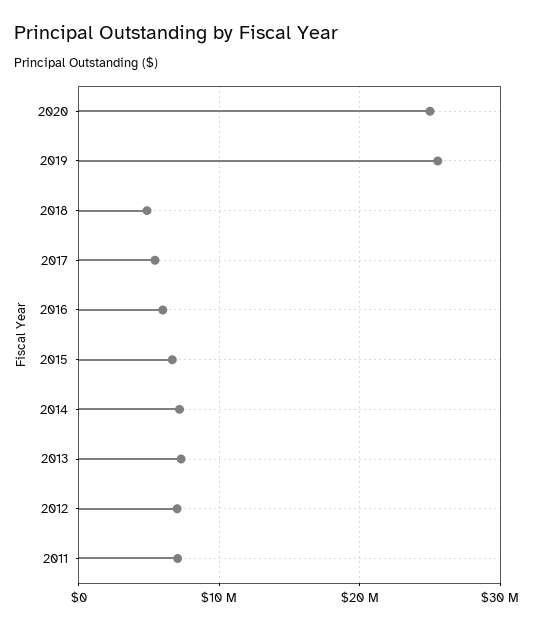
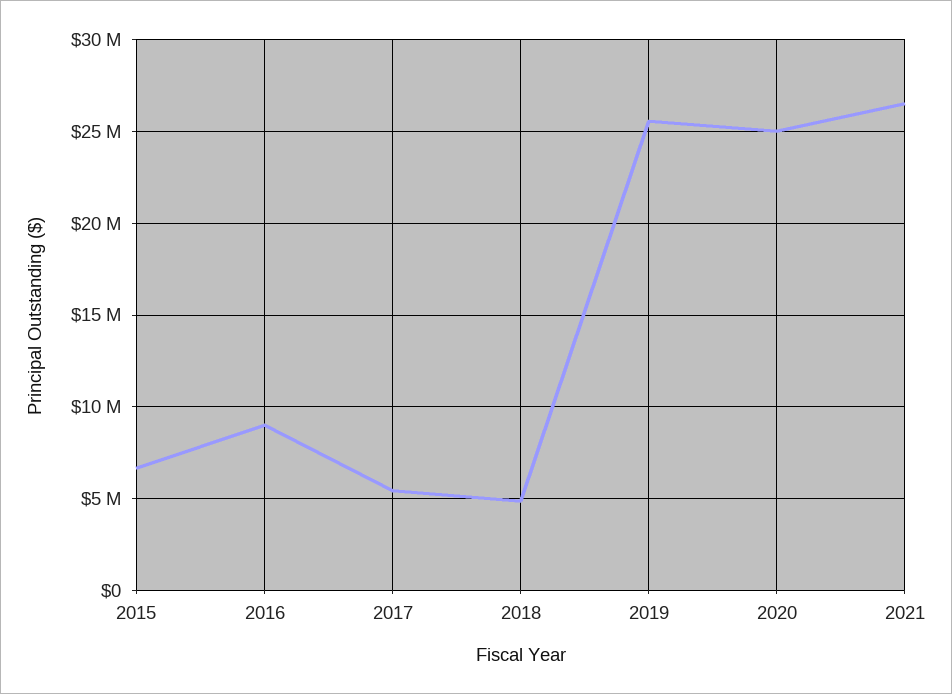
2016: 6000000 -> 9000000
2014: 7000000 -> none
2013: 7000000 -> none
2012: 7000000 -> none
2011: 7000000 -> none
2021: none -> 26500000

